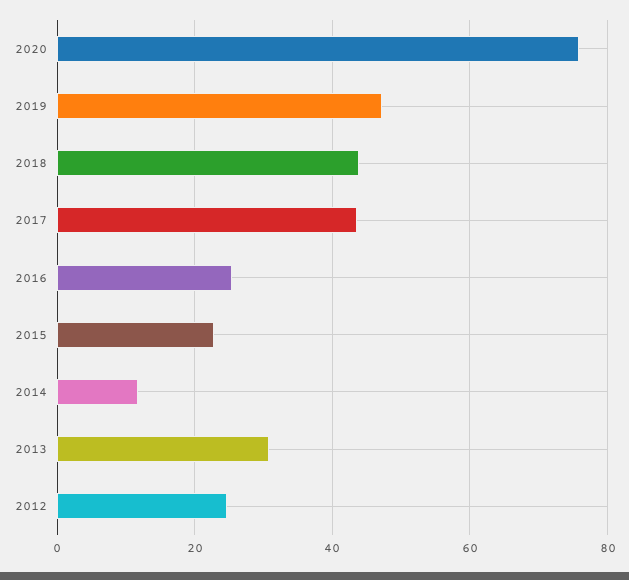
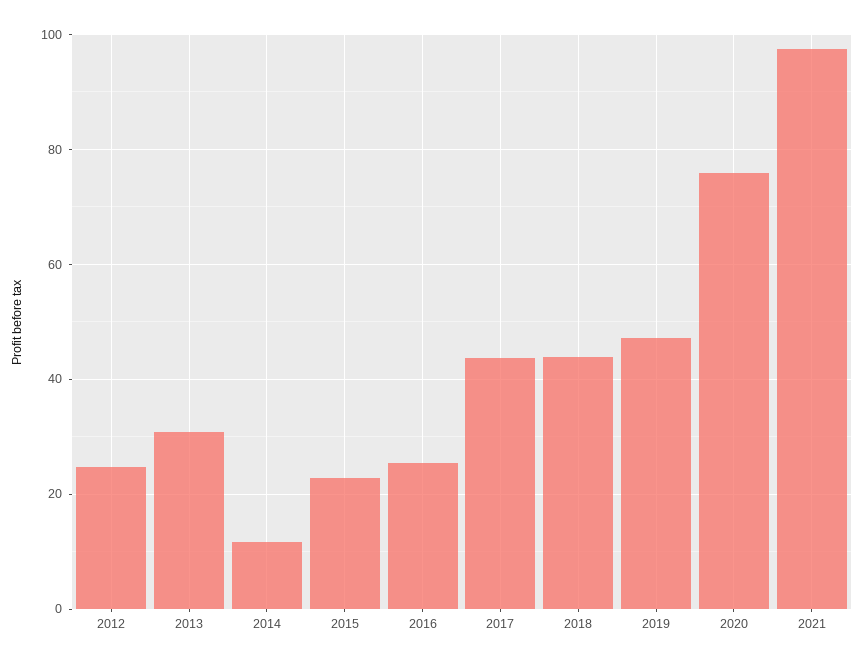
2021: none -> 98

